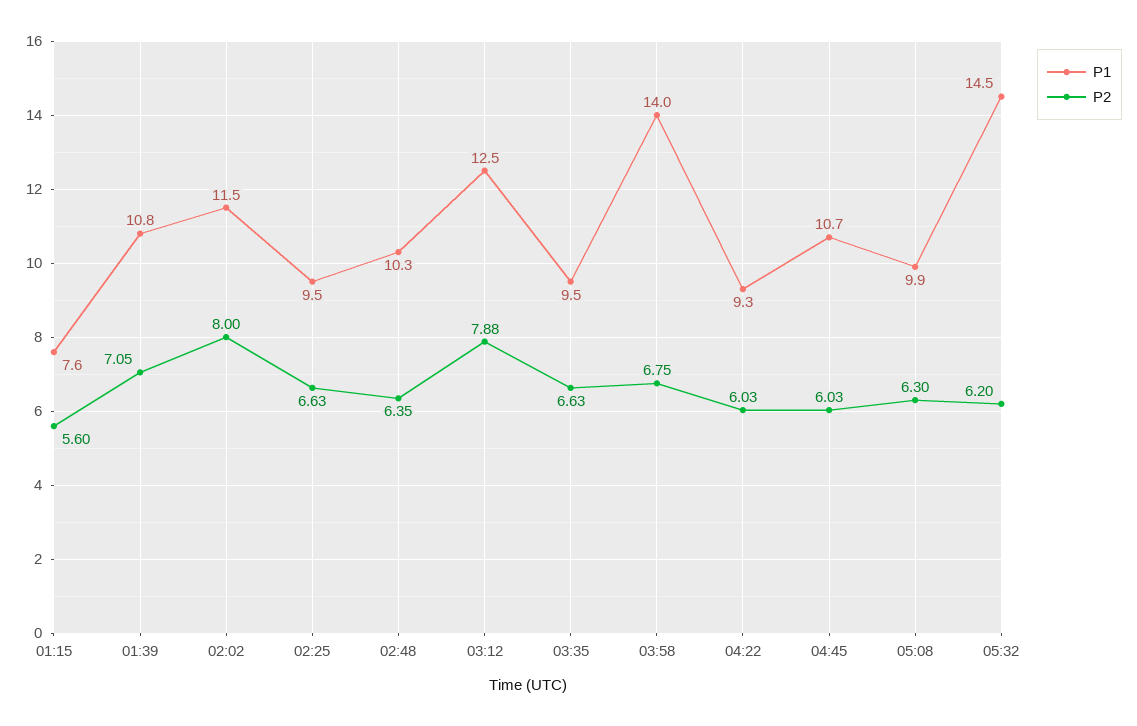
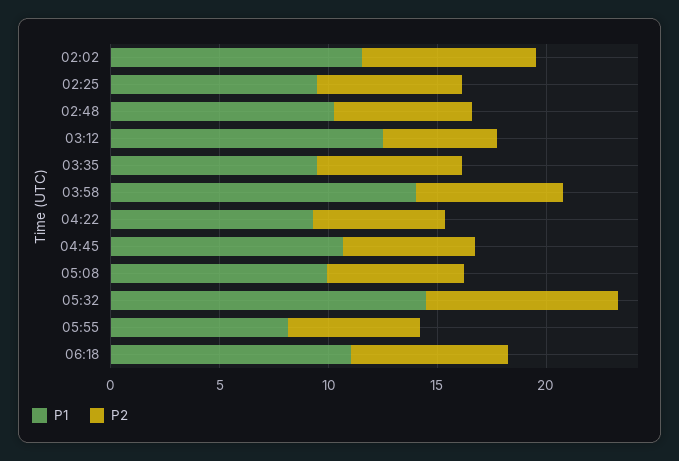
P1, 01:15: 7.6 -> none
P2, 01:15: 5.6 -> none
P1, 01:39: 10.8 -> none
P2, 01:39: 7.05 -> none
P2, 03:12: 7.88 -> 5
P2, 05:32: 6.2 -> 9
P1, 05:55: none -> 8
P2, 05:55: none -> 6
P1, 06:18: none -> 11
P2, 06:18: none -> 7

